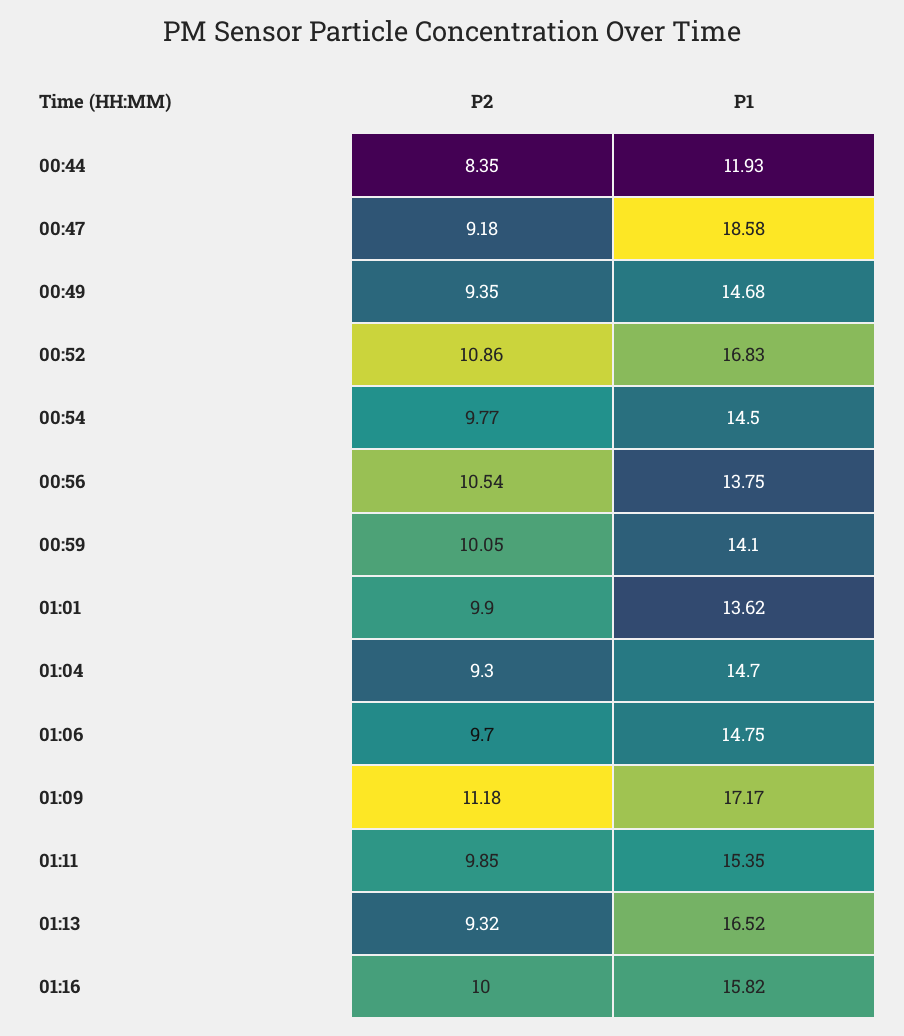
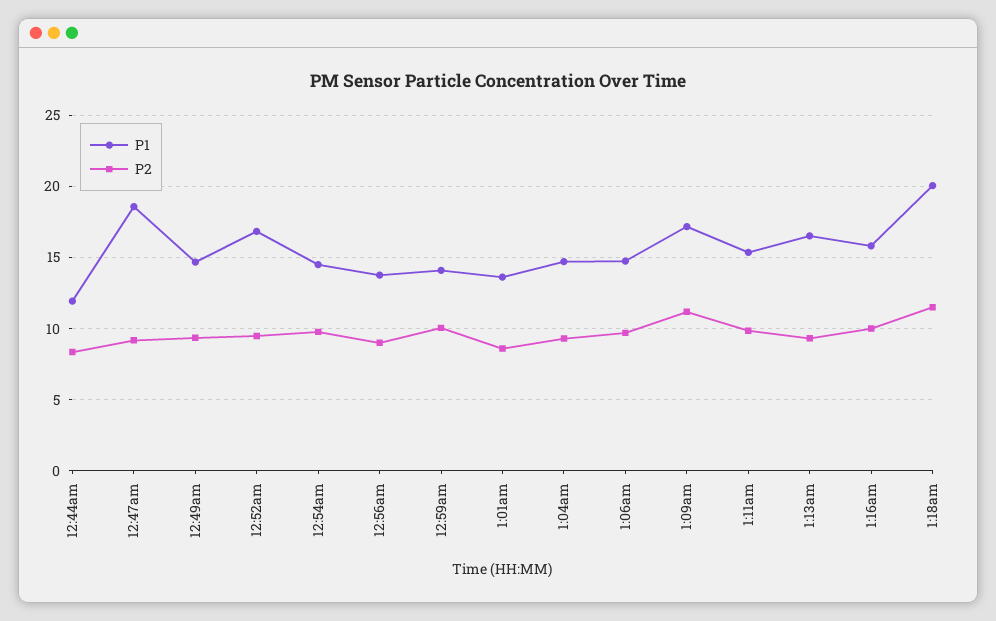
P2, 00:52: 10.86 -> 9.5
P2, 00:56: 10.54 -> 9
P2, 01:01: 9.9 -> 8.5
P1, 1:18am: none -> 20
P2, 1:18am: none -> 11.5

